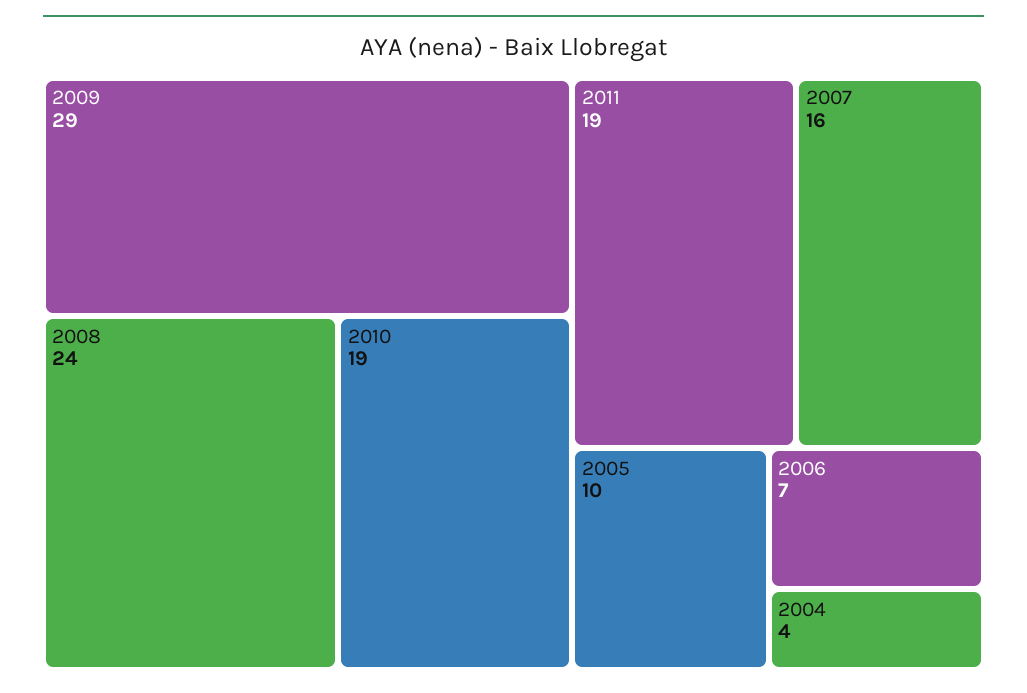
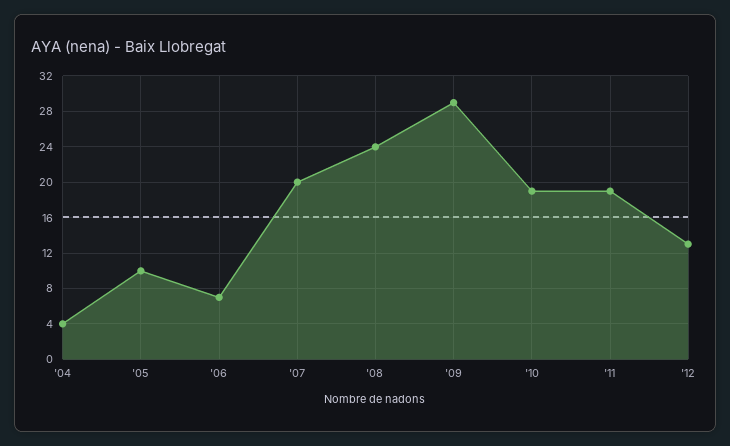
2007: 16 -> 20
'12: none -> 13

